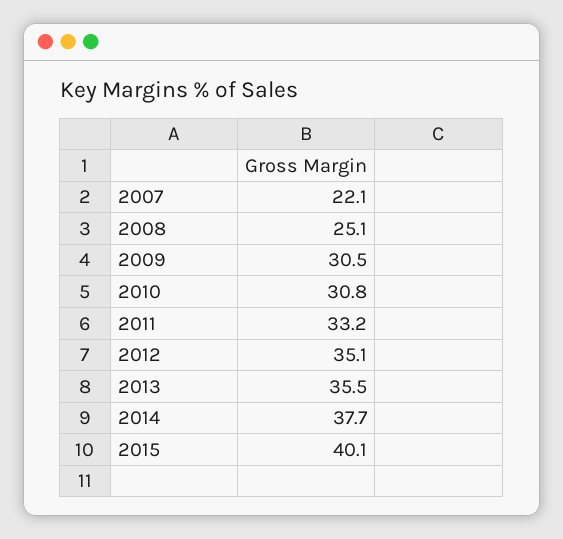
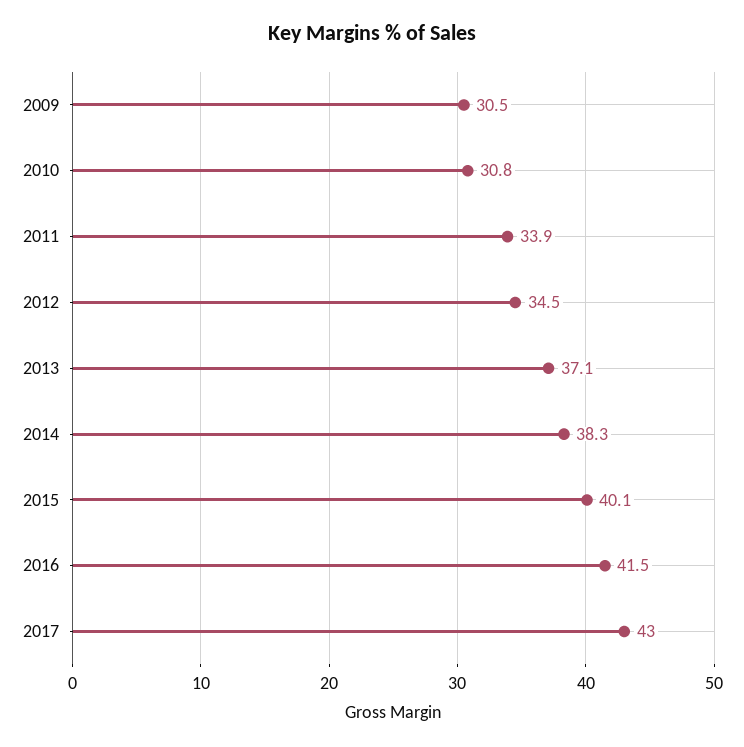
2007: 22.1 -> none
2008: 25.1 -> none
2011: 33.2 -> 33.9
2012: 35.1 -> 34.5
2013: 35.5 -> 37.1
2014: 37.7 -> 38.3
2016: none -> 41.5
2017: none -> 43

